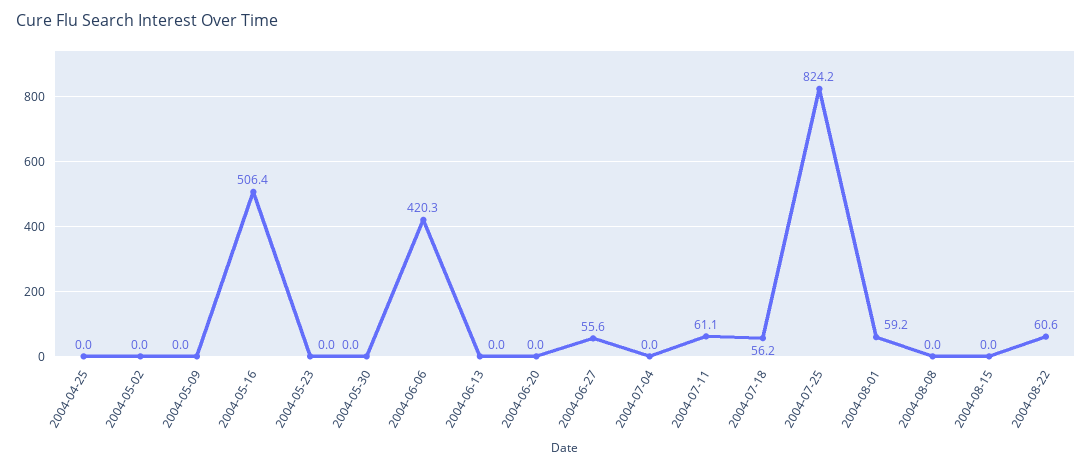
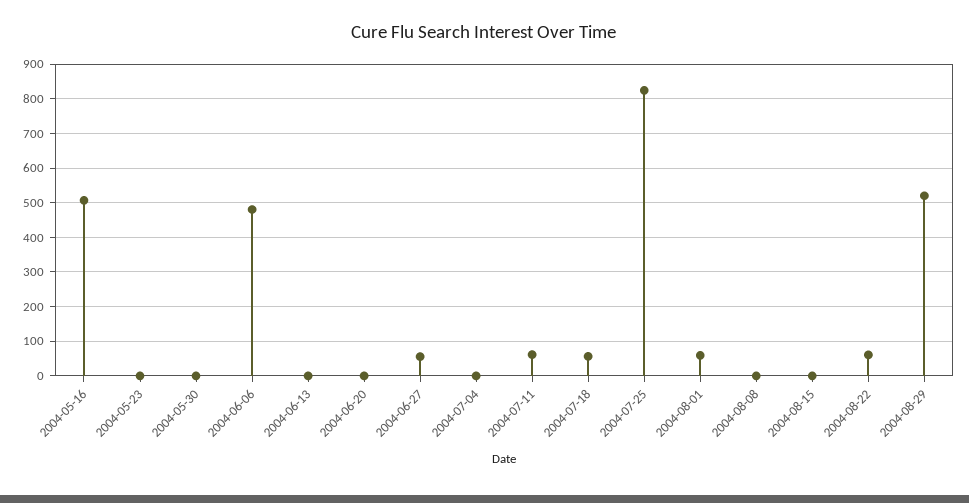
2004-04-25: 0 -> none
2004-05-02: 0 -> none
2004-05-09: 0 -> none
2004-06-06: 420.3 -> 480
2004-08-29: none -> 520

